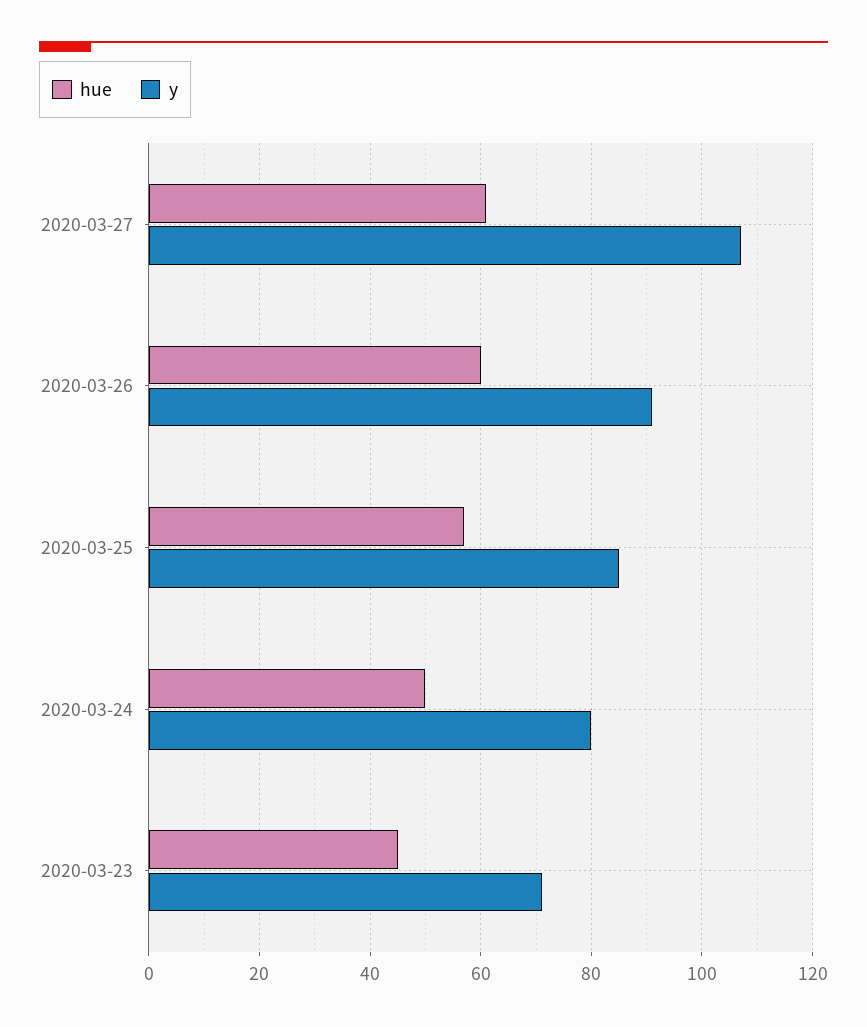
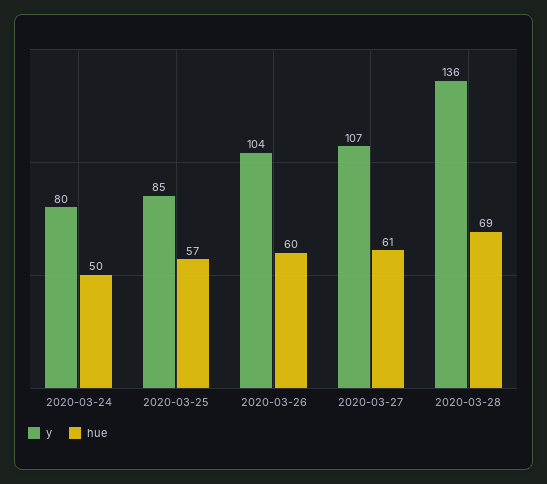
y, 2020-03-26: 90 -> 104
hue, 2020-03-23: 45 -> none
y, 2020-03-23: 70 -> none
y, 2020-03-28: none -> 136
hue, 2020-03-28: none -> 69

